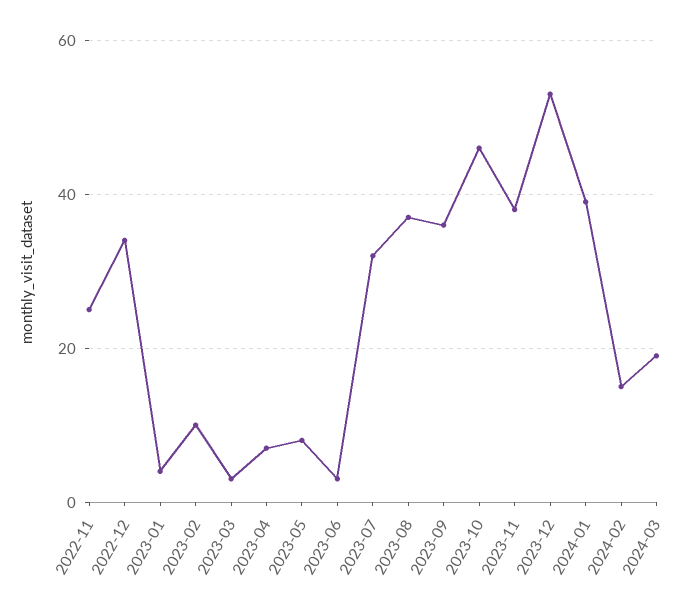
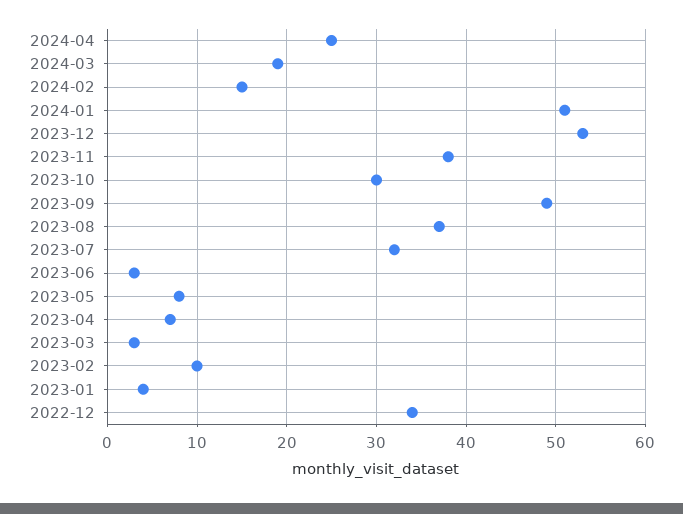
2022-11: 25 -> none
2023-09: 35 -> 49
2023-10: 45 -> 30
2024-01: 40 -> 51
2024-04: none -> 25

